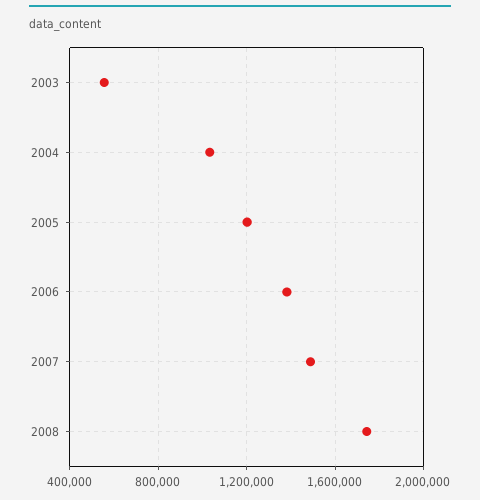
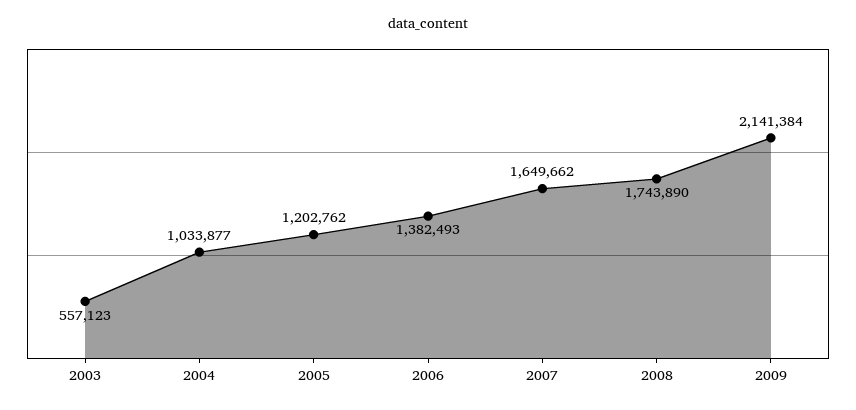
2007: 1500000 -> 1649662
2009: none -> 2141384

